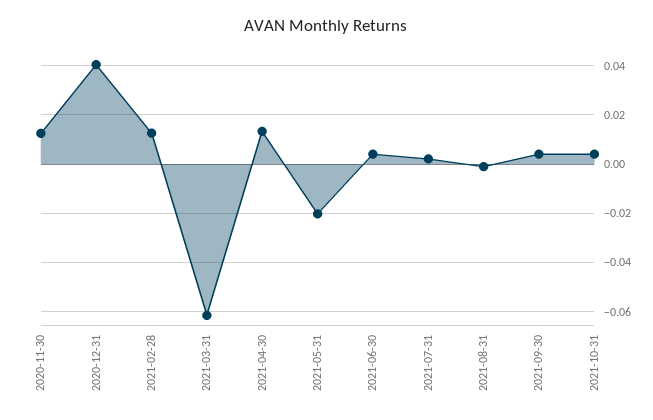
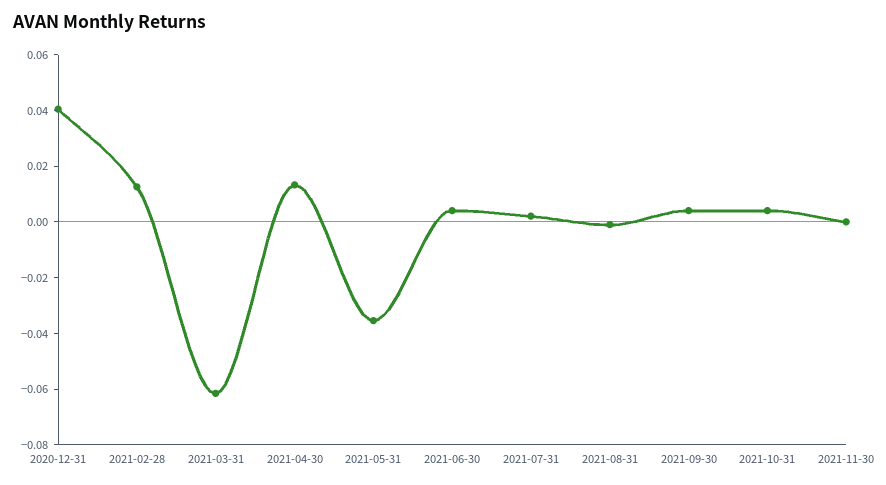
2020-11-30: 0.0125 -> none
2021-05-31: -0.02 -> -0.035
2021-11-30: none -> 0

